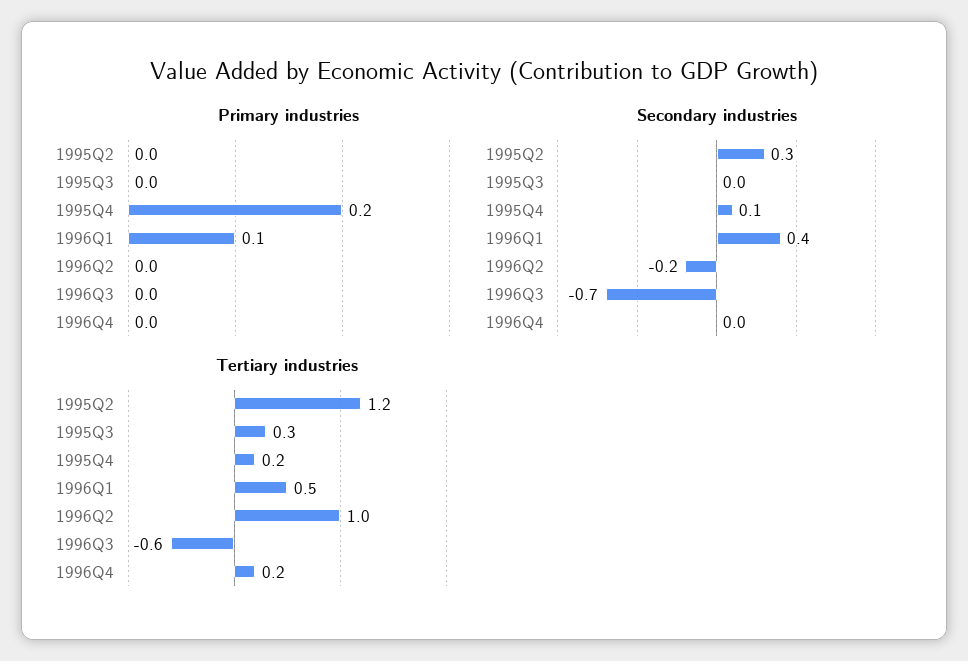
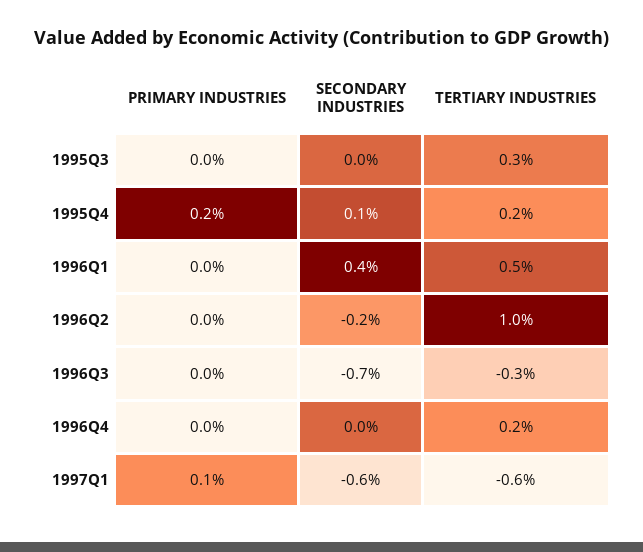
Primary industries, 1995Q2: 0 -> none
Primary industries, 1996Q1: 0.1 -> 0
Secondary industries, 1995Q2: 0.3 -> none
Tertiary industries, 1995Q2: 1.2 -> none
Tertiary industries, 1996Q3: -0.6 -> -0.3
Primary industries, 1997Q1: none -> 0.1
Secondary industries, 1997Q1: none -> -0.6
Tertiary industries, 1997Q1: none -> -0.6

